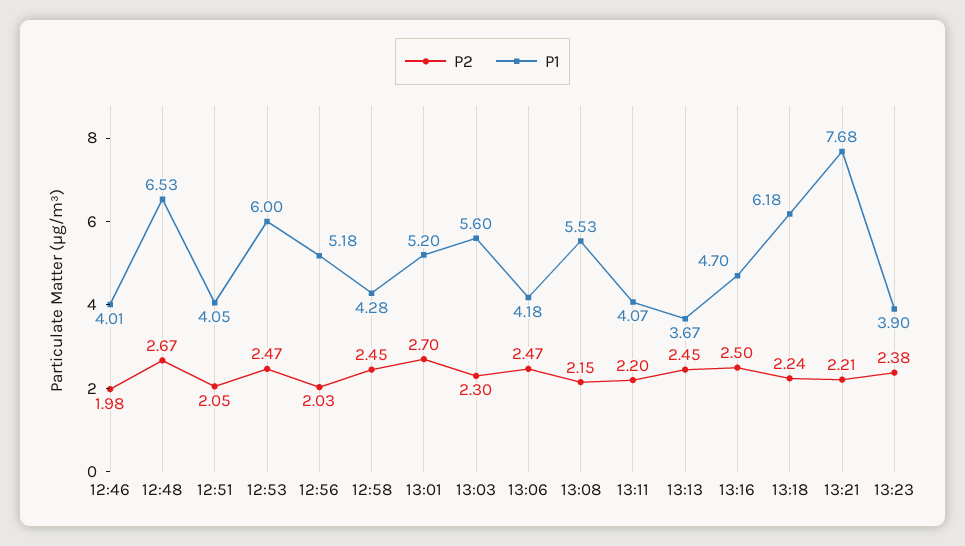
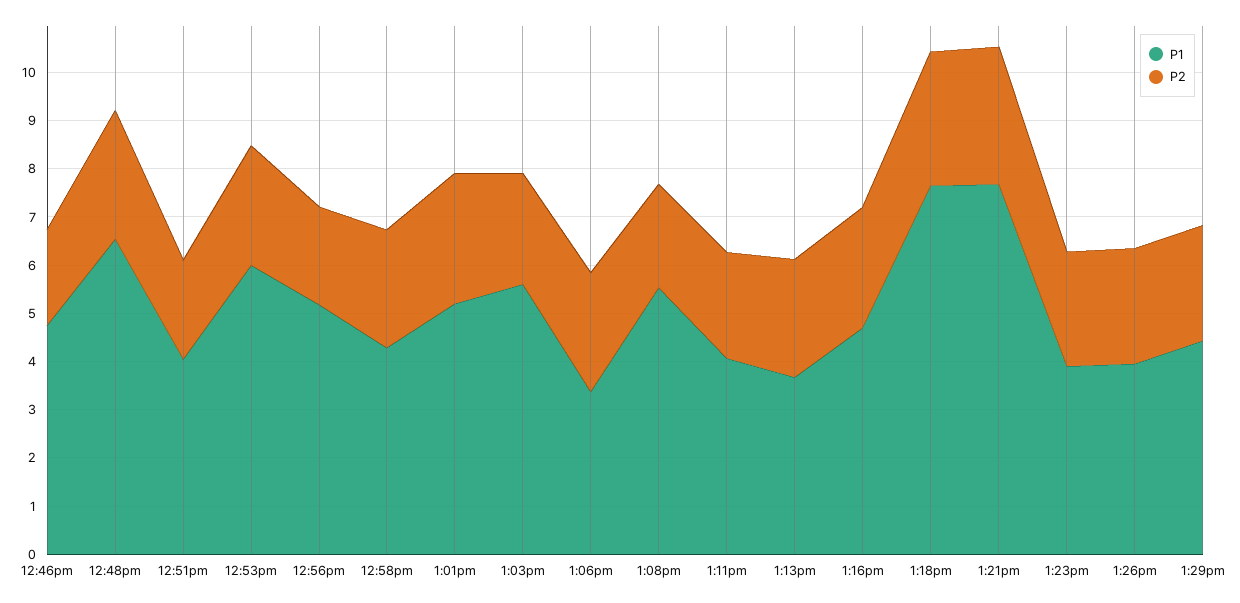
P1, 12:46: 4.01 -> 4.8
P1, 13:06: 4.18 -> 3.4
P2, 13:18: 2.24 -> 2.8
P1, 13:18: 6.18 -> 7.6
P2, 13:21: 2.21 -> 2.8
P1, 1:26pm: none -> 4
P2, 1:26pm: none -> 2.4
P1, 1:29pm: none -> 4.4
P2, 1:29pm: none -> 2.4

